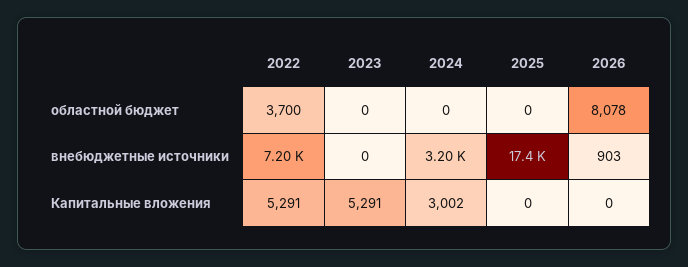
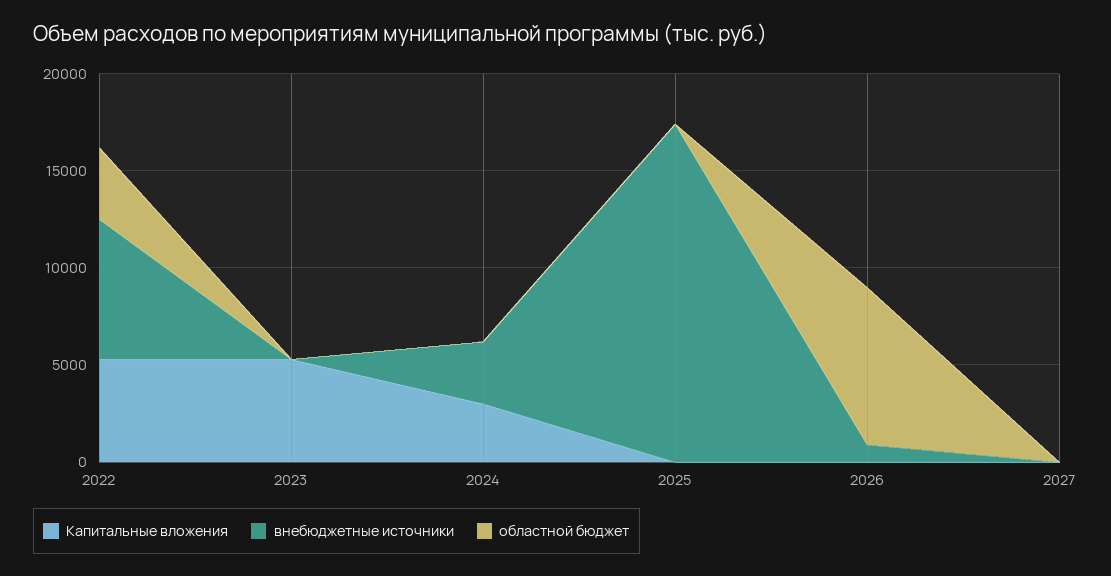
Капитальные вложения, 2027: none -> 0
внебюджетные источники, 2027: none -> 0
областной бюджет, 2027: none -> 0

